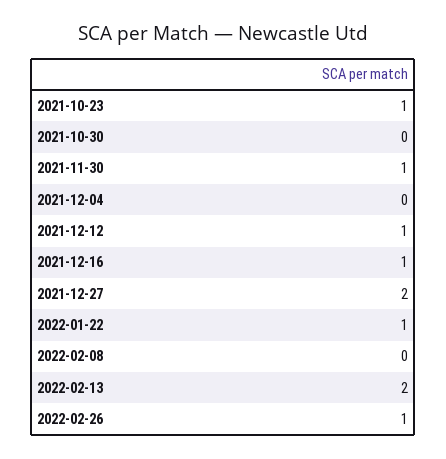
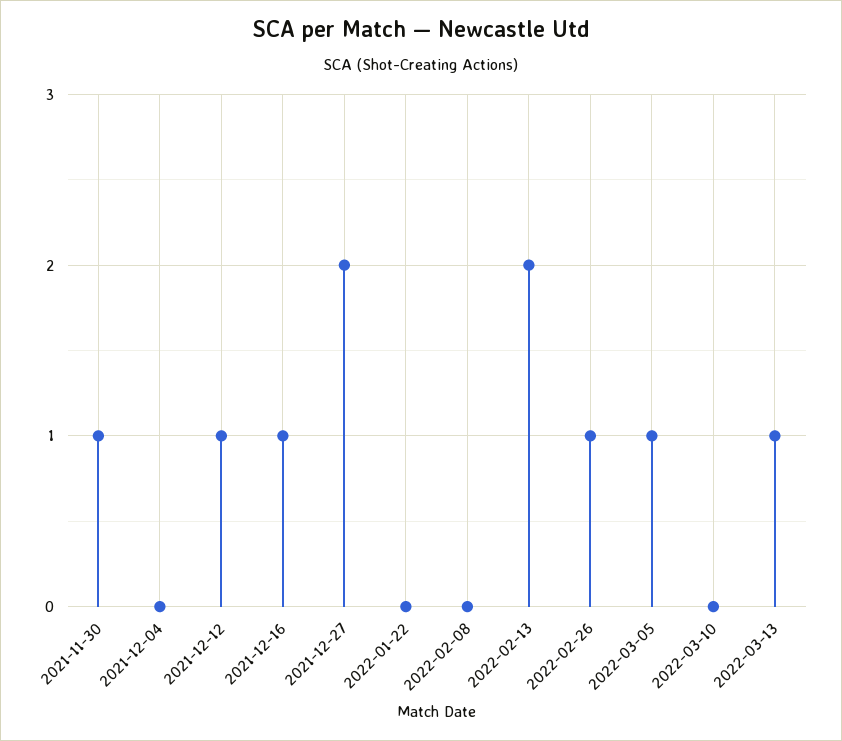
2021-10-23: 1 -> none
2021-10-30: 0 -> none
2022-01-22: 1 -> 0
2022-03-05: none -> 1
2022-03-10: none -> 0
2022-03-13: none -> 1

